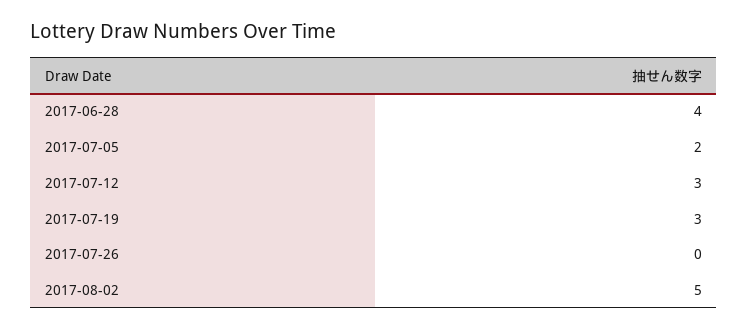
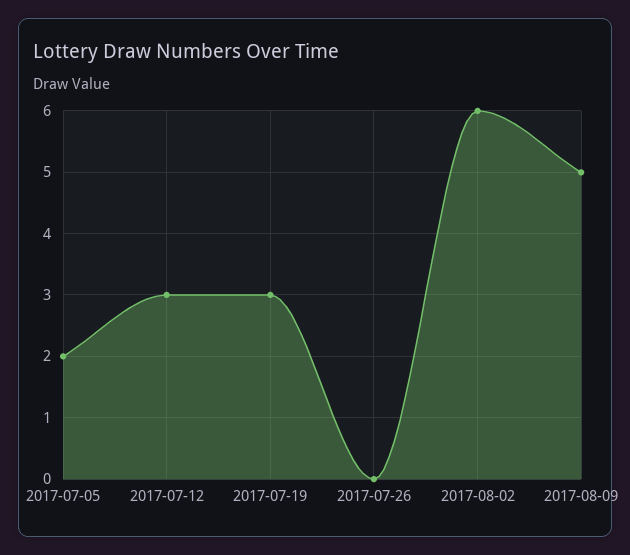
2017-06-28: 4 -> none
2017-08-02: 5 -> 6
2017-08-09: none -> 5

